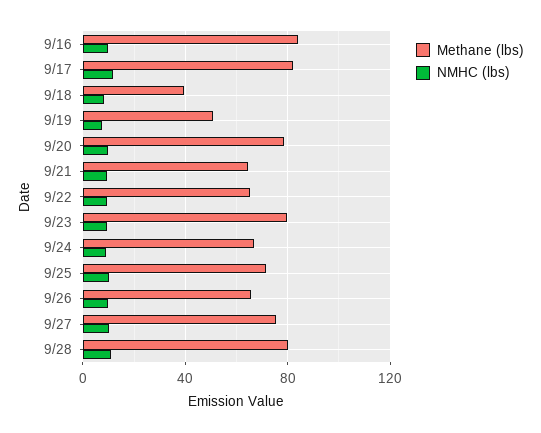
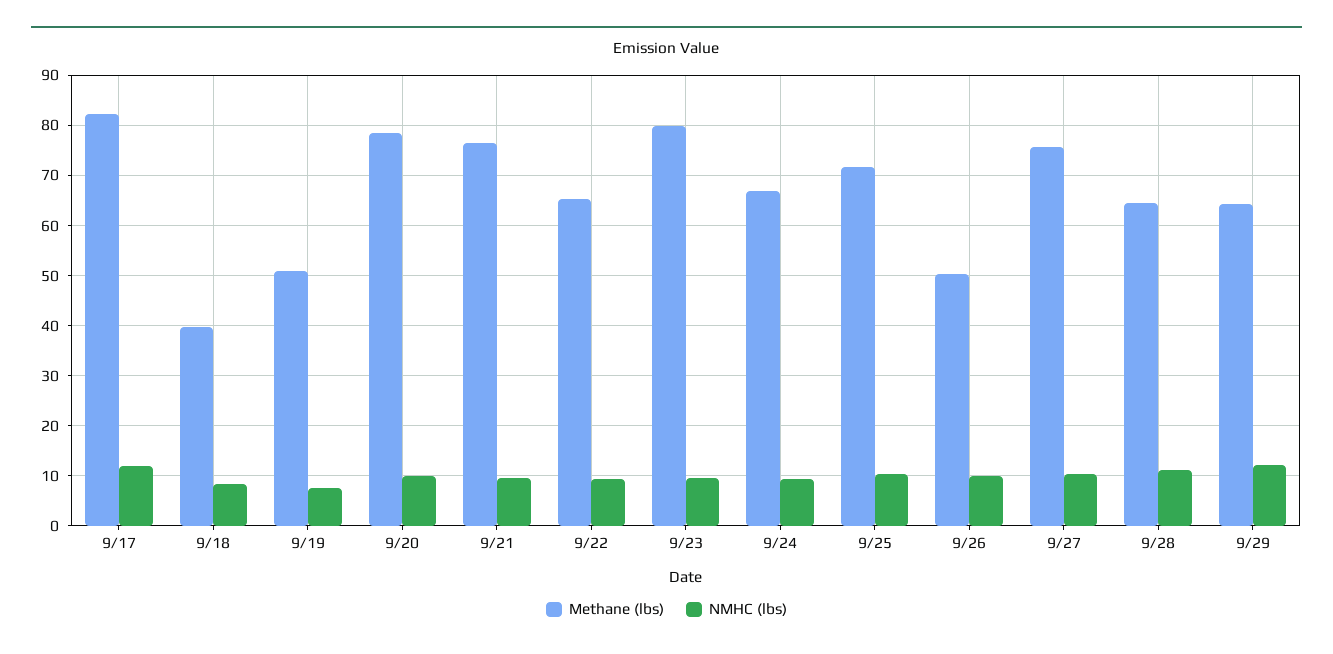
Methane (lbs), 9/16: 85 -> none
NMHC (lbs), 9/16: 10 -> none
Methane (lbs), 9/21: 65 -> 76
Methane (lbs), 9/26: 65 -> 50
Methane (lbs), 9/28: 80 -> 64
Methane (lbs), 9/29: none -> 64
NMHC (lbs), 9/29: none -> 12

